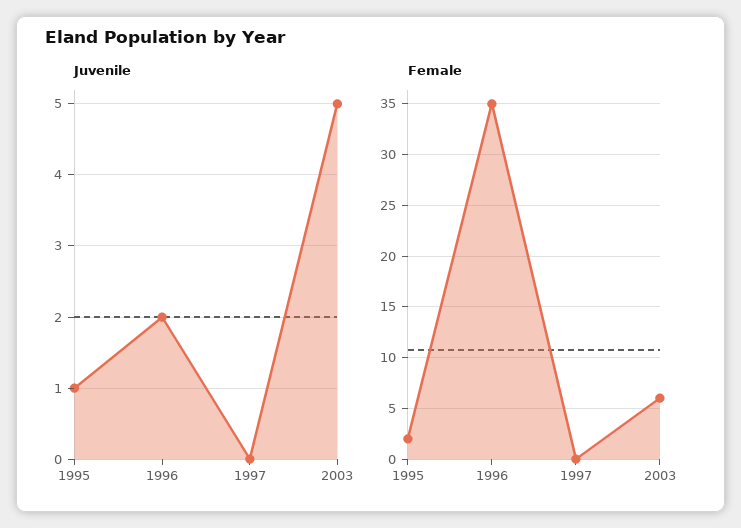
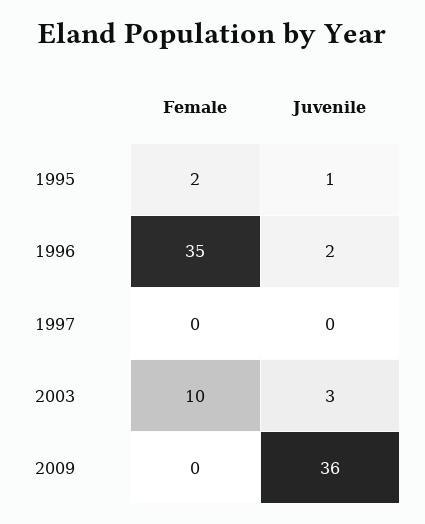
Juvenile, 2003: 5 -> 3
Female, 2003: 6 -> 10
Female, 2009: none -> 0
Juvenile, 2009: none -> 36

